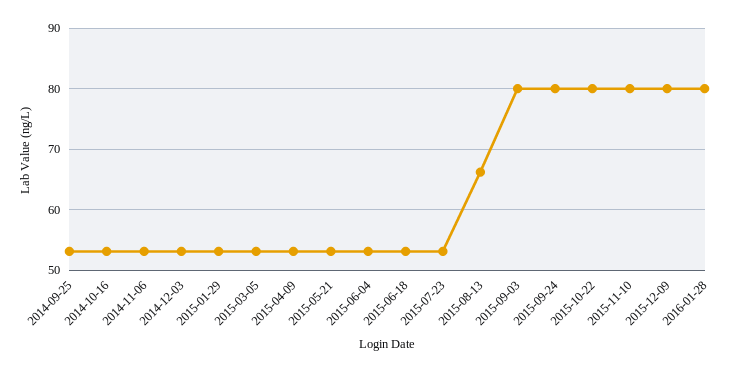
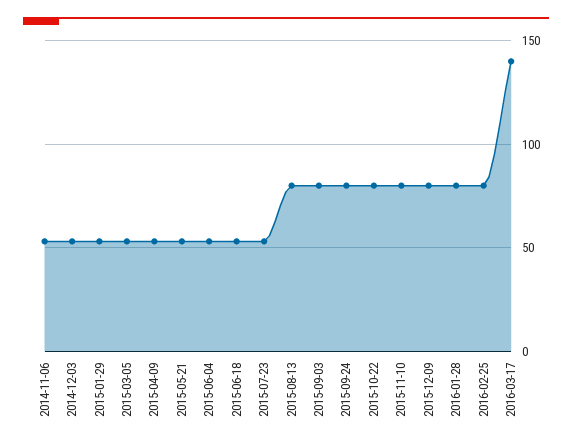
2014-09-25: 53 -> none
2014-10-16: 53 -> none
2015-08-13: 66 -> 80
2016-02-25: none -> 80
2016-03-17: none -> 140

